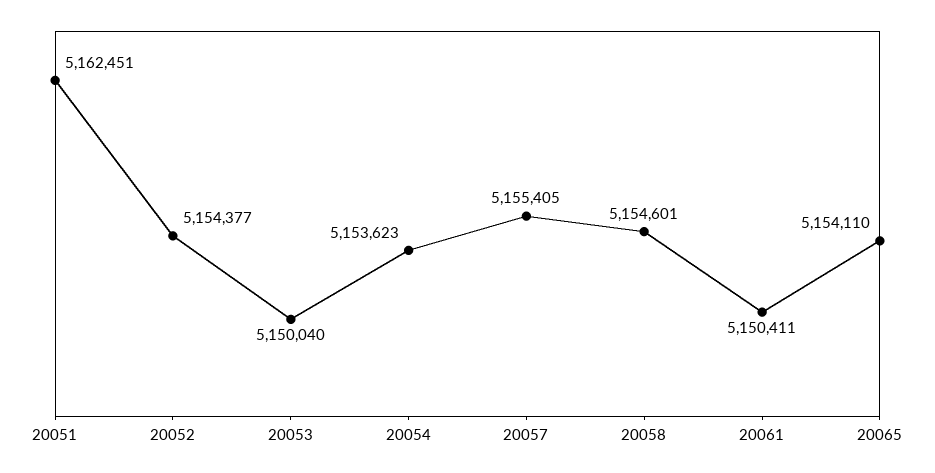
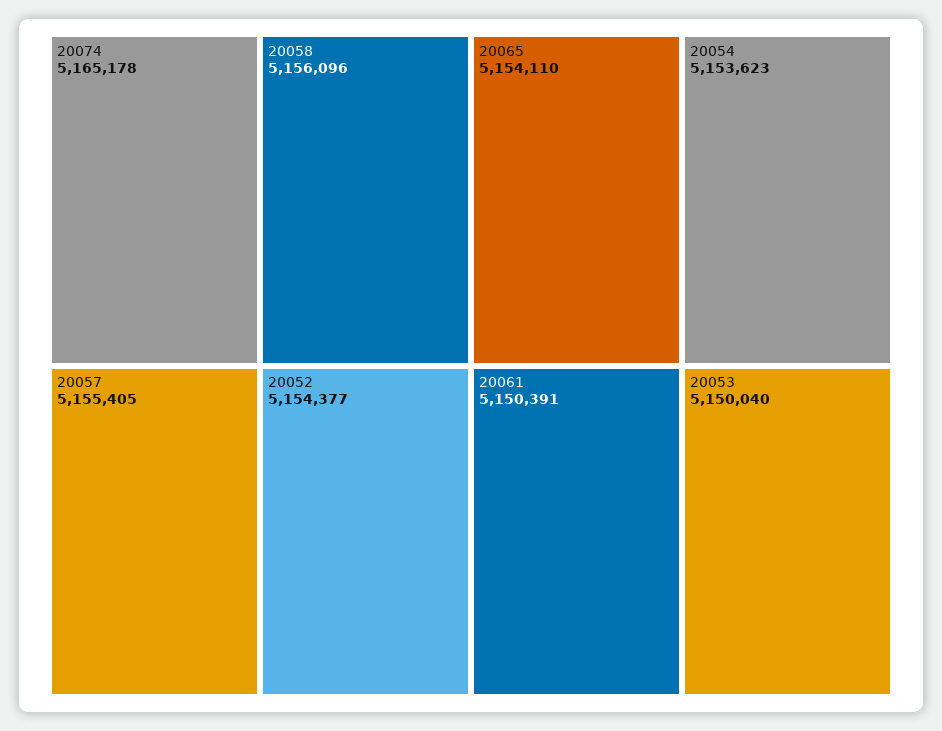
20051: 5162451 -> none
20058: 5154601 -> 5156096
20061: 5150411 -> 5150391
20074: none -> 5165178

